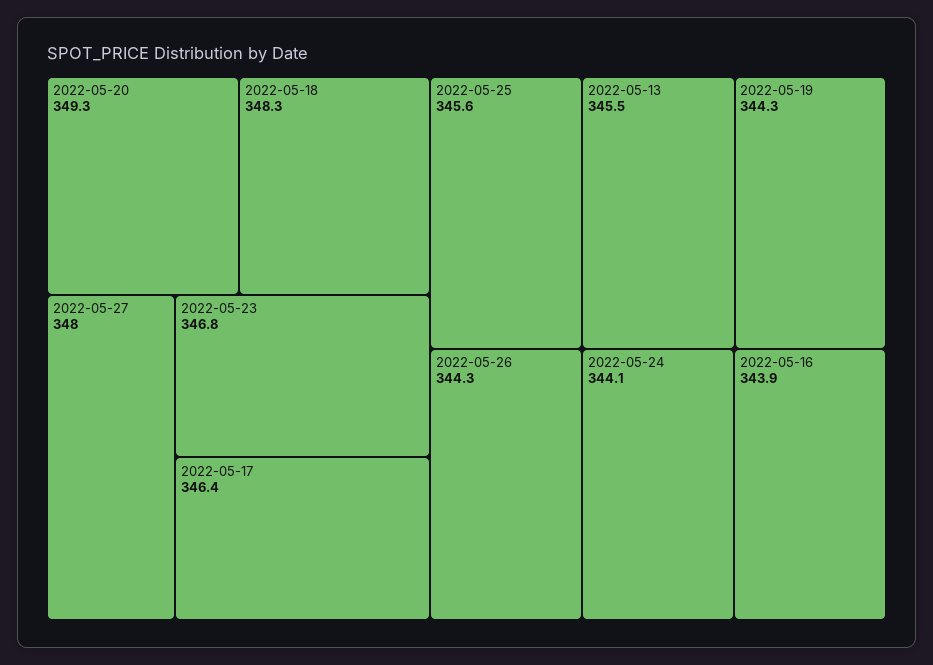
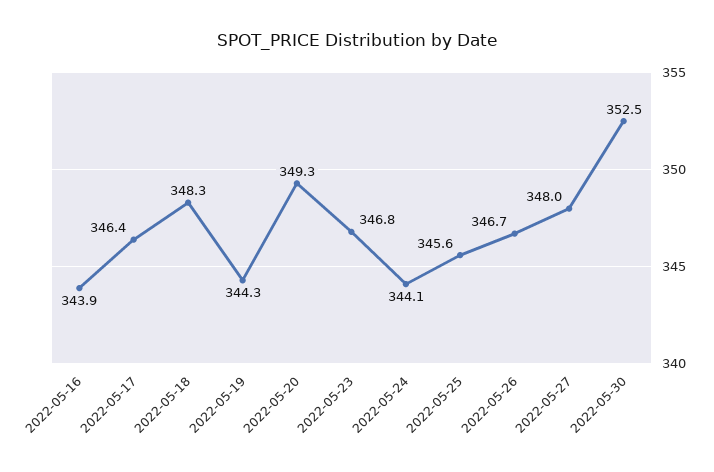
2022-05-13: 345.5 -> none
2022-05-26: 344.3 -> 346.7
2022-05-30: none -> 352.5

